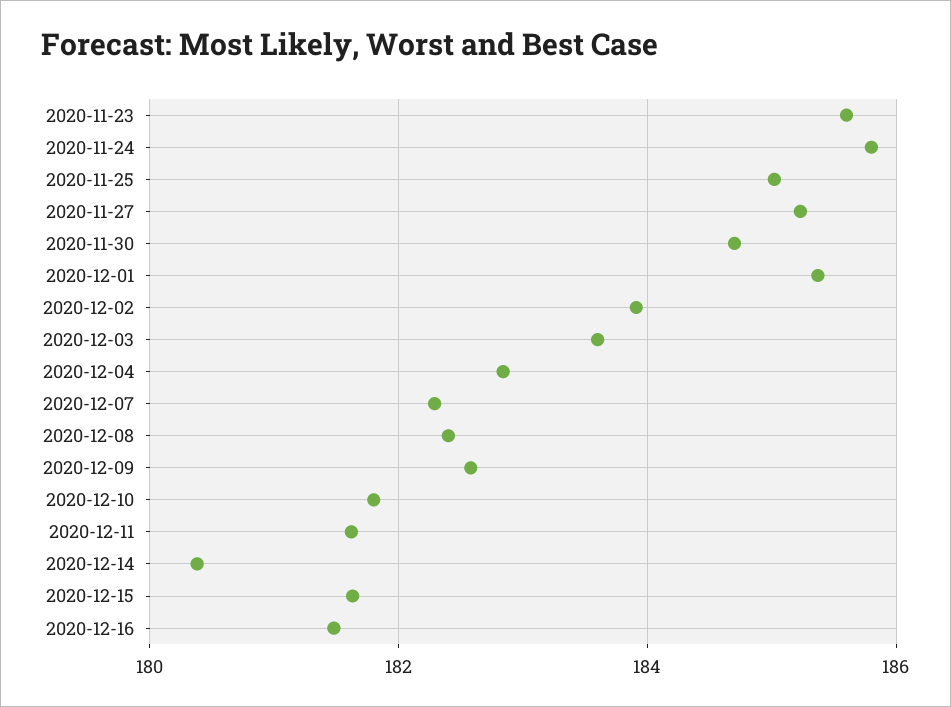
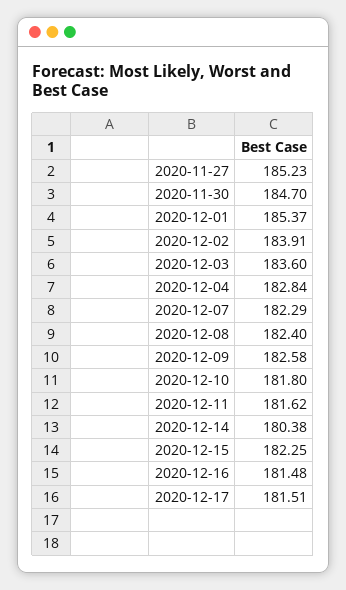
2020-11-23: 185.6 -> none
2020-11-24: 185.8 -> none
2020-11-25: 185 -> none
2020-12-15: 181.6 -> 182.25
2020-12-17: none -> 181.51

